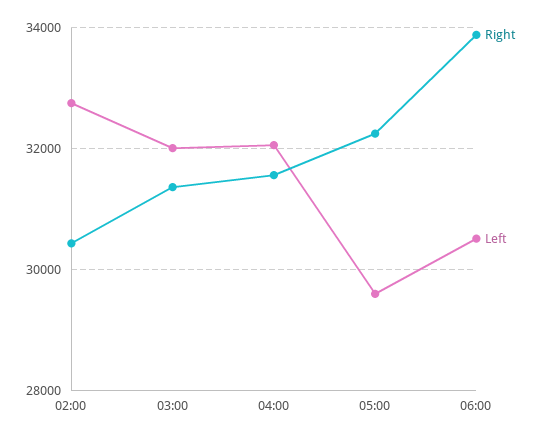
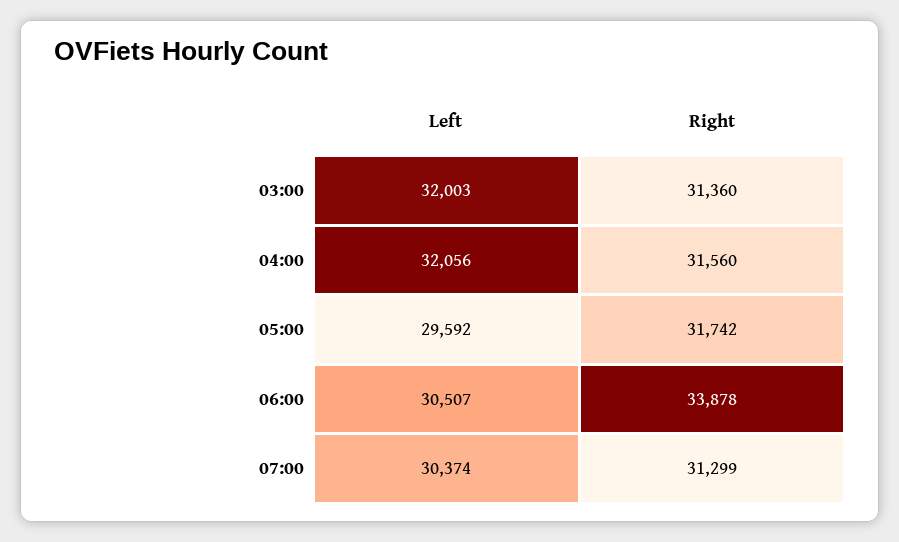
Right, 02:00: 30400 -> none
Left, 02:00: 32800 -> none
Right, 05:00: 32200 -> 31742
Left, 07:00: none -> 30374
Right, 07:00: none -> 31299

